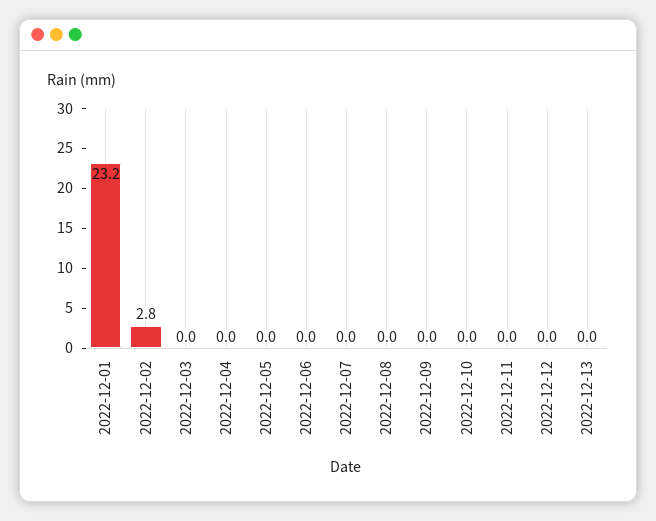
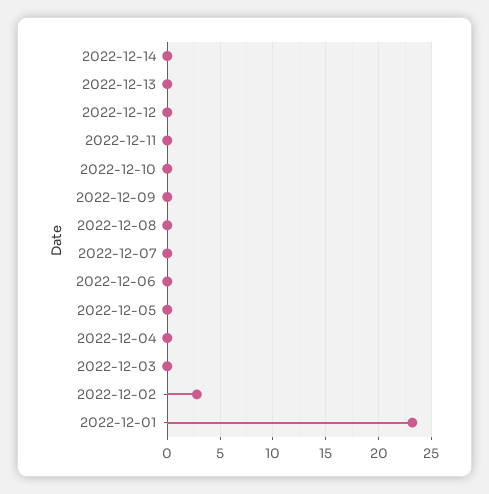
2022-12-14: none -> 0

